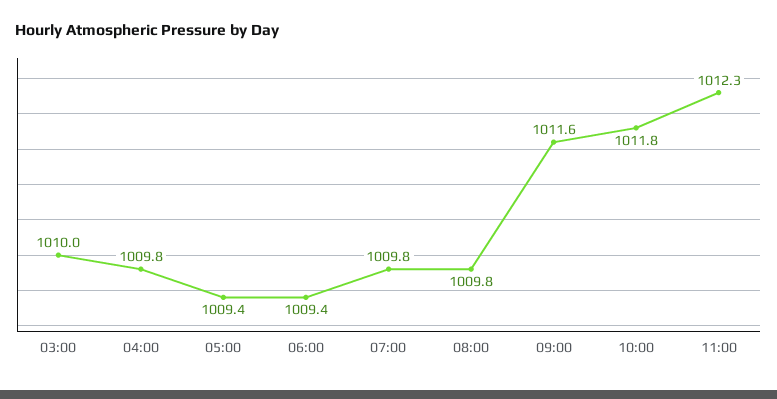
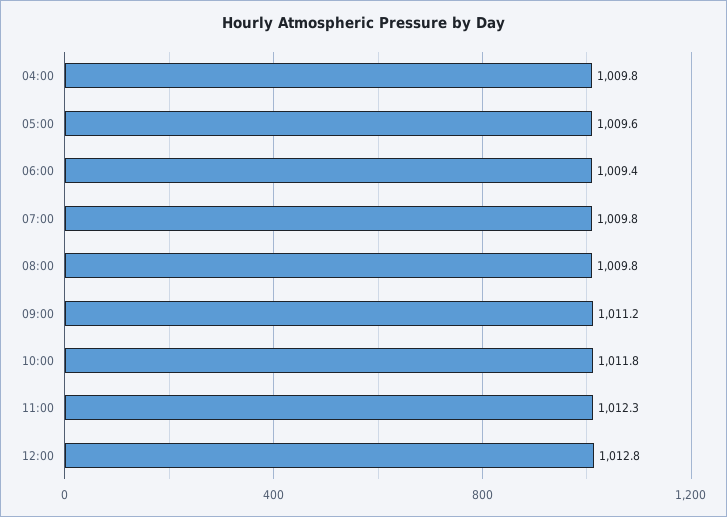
03:00: 1010 -> none
05:00: 1009.4 -> 1009.6
09:00: 1011.6 -> 1011.2
12:00: none -> 1012.8

